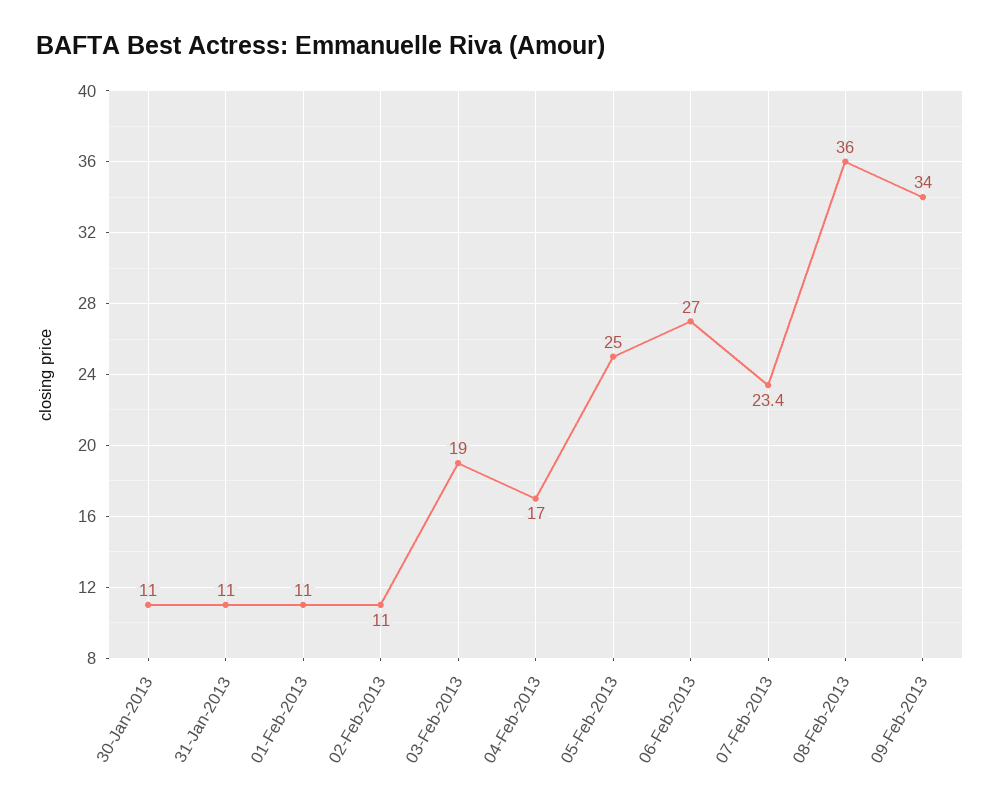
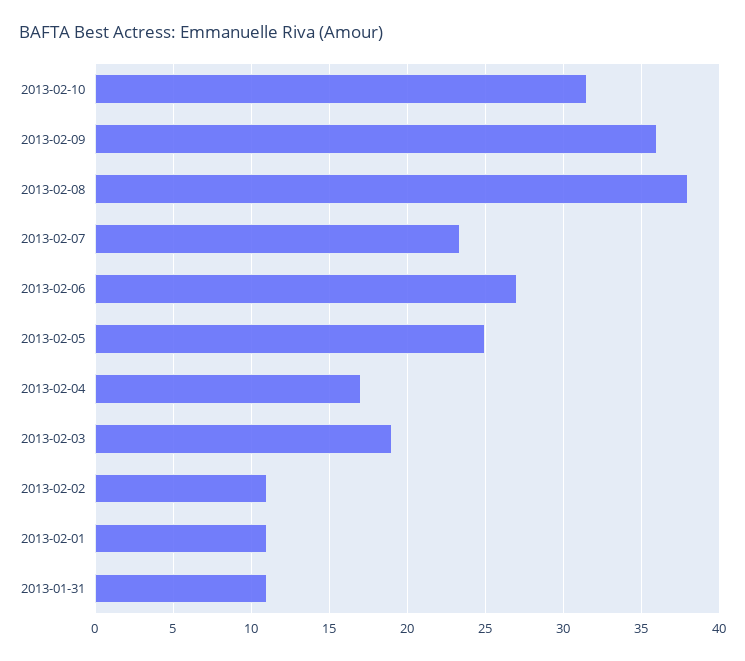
30-Jan-2013: 11 -> none
08-Feb-2013: 36 -> 38
09-Feb-2013: 34 -> 36
2013-02-10: none -> 31.5

